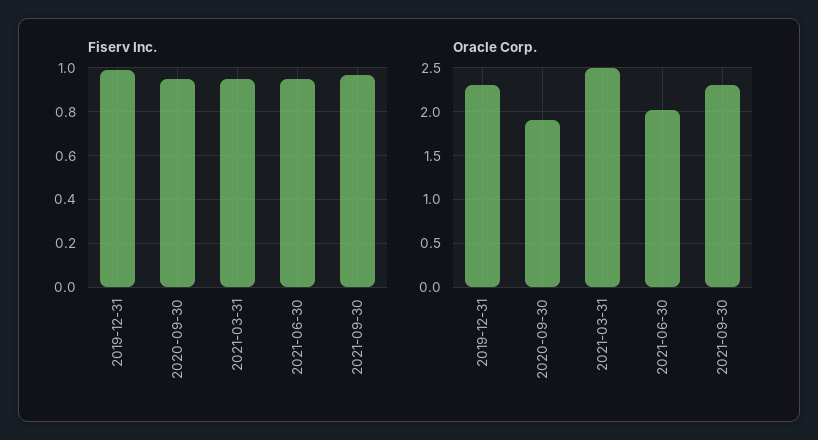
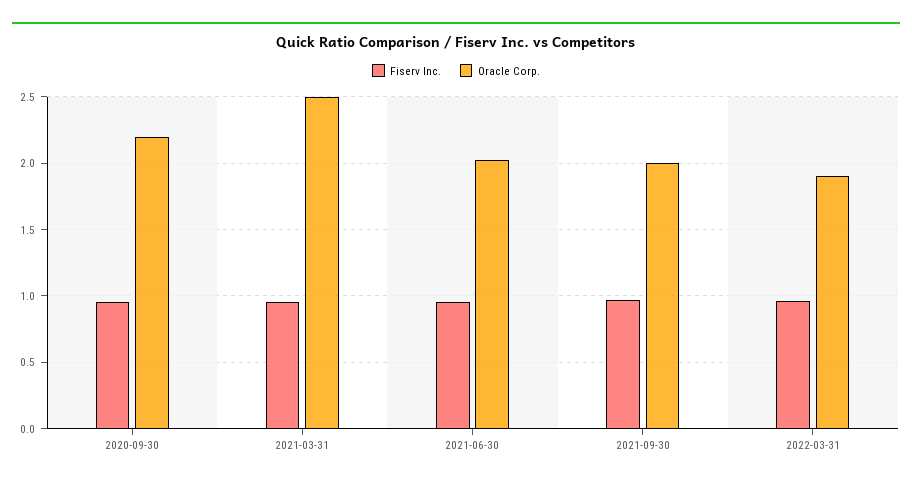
Fiserv Inc., 2019-12-31: 1 -> none
Oracle Corp., 2019-12-31: 2.3 -> none
Oracle Corp., 2020-09-30: 1.9 -> 2.2
Oracle Corp., 2021-09-30: 2.3 -> 2
Fiserv Inc., 2022-03-31: none -> 0.95
Oracle Corp., 2022-03-31: none -> 1.9

